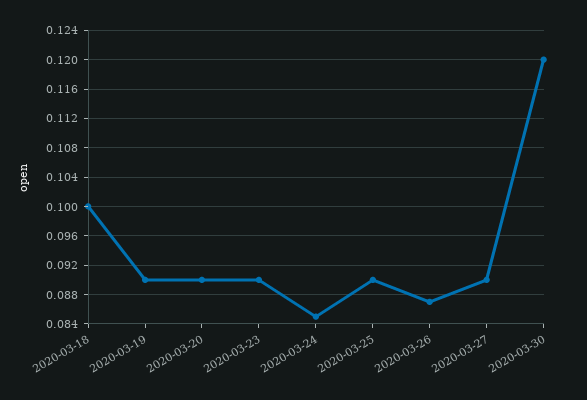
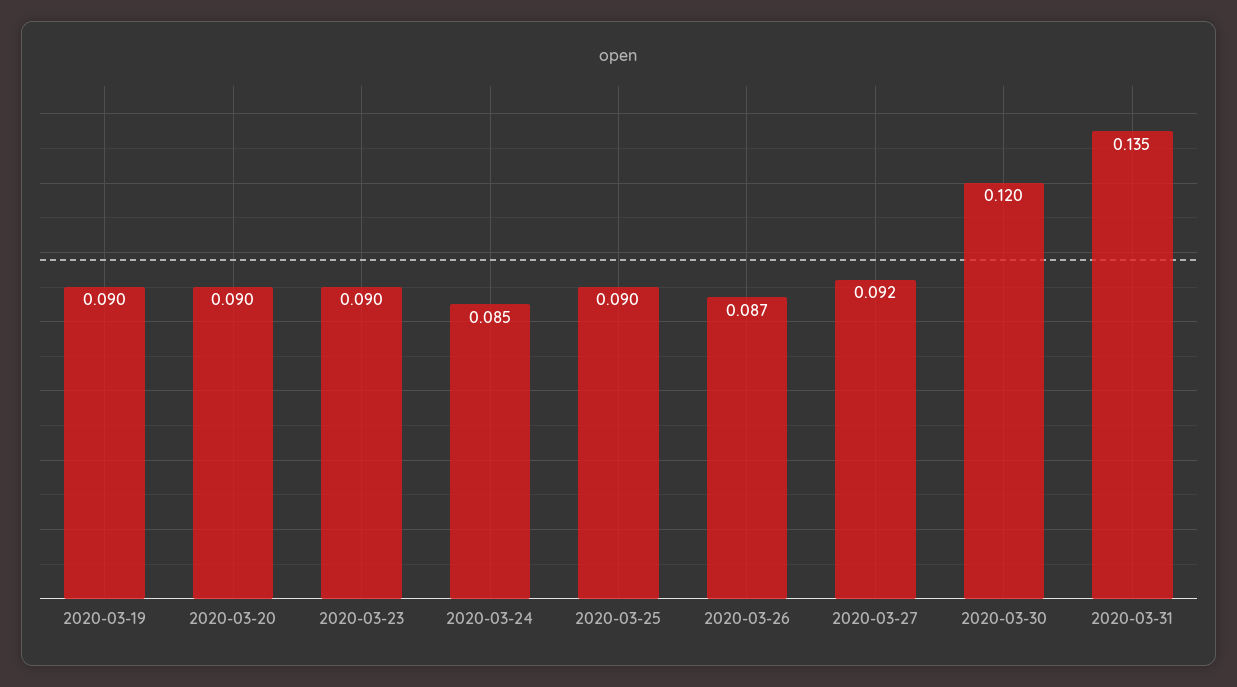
2020-03-18: 0.1 -> none
2020-03-27: 0.09 -> 0.092
2020-03-31: none -> 0.135

